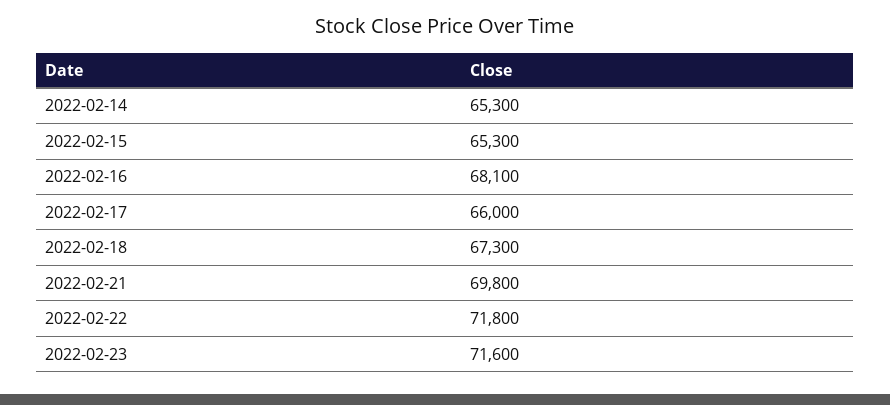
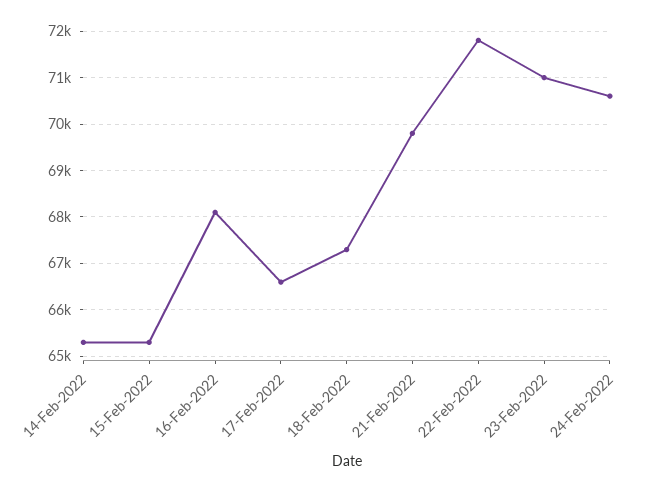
2022-02-17: 66000 -> 66600
2022-02-23: 71600 -> 71000
24-Feb-2022: none -> 70600

